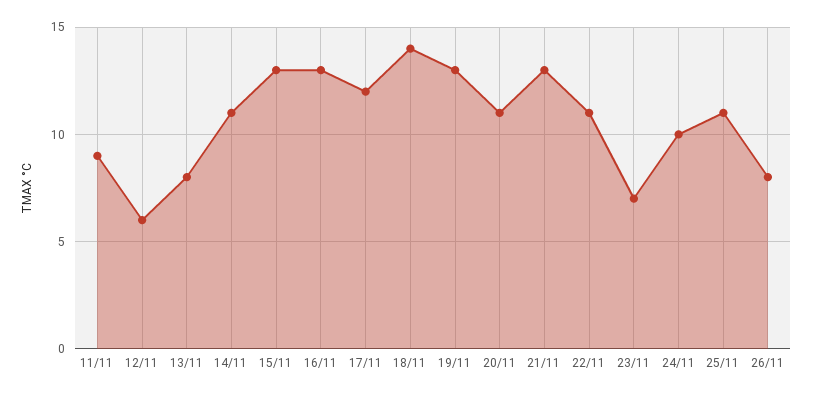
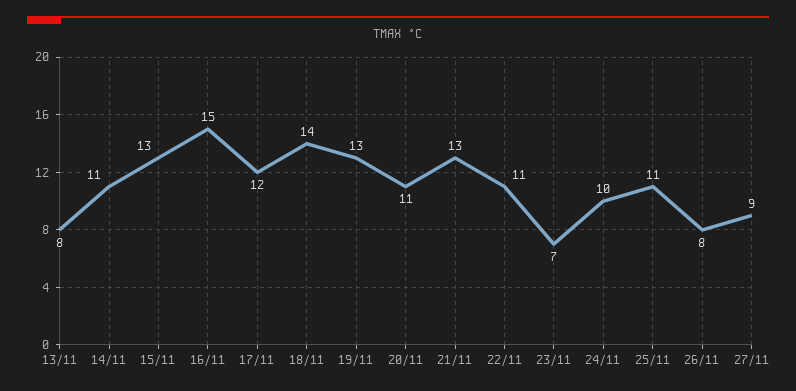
11/11: 9 -> none
12/11: 6 -> none
16/11: 13 -> 15
27/11: none -> 9

